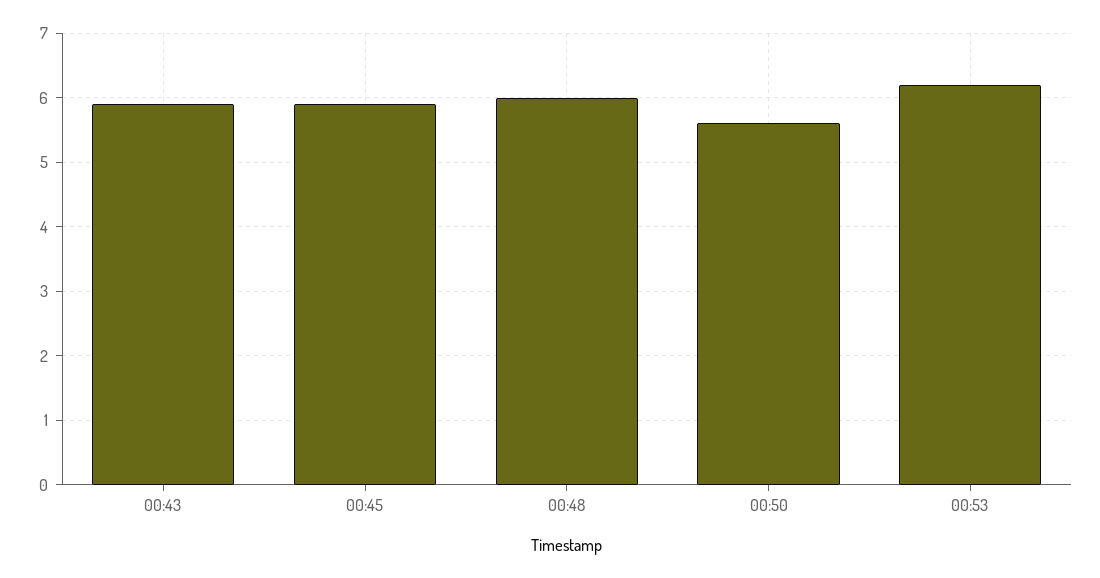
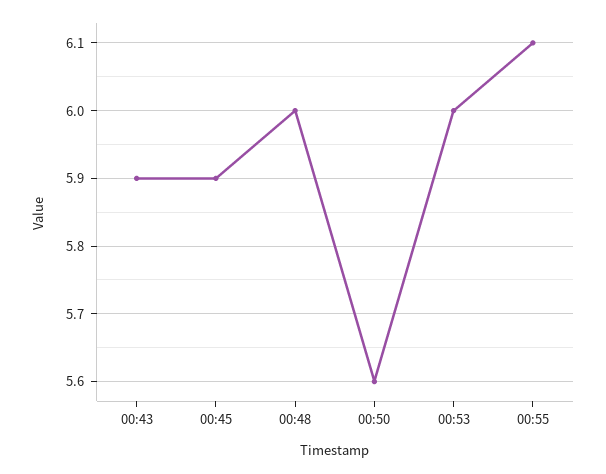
00:53: 6.2 -> 6
00:55: none -> 6.1

